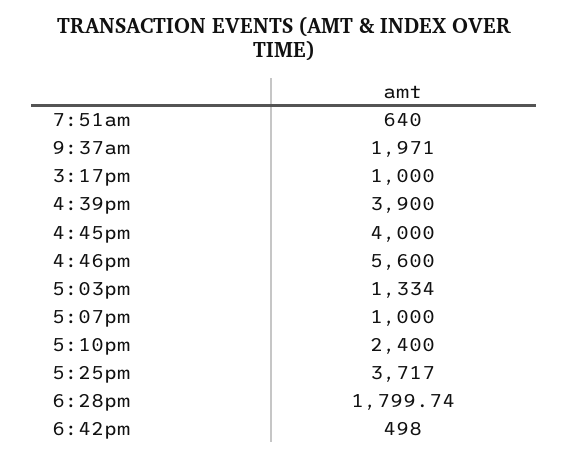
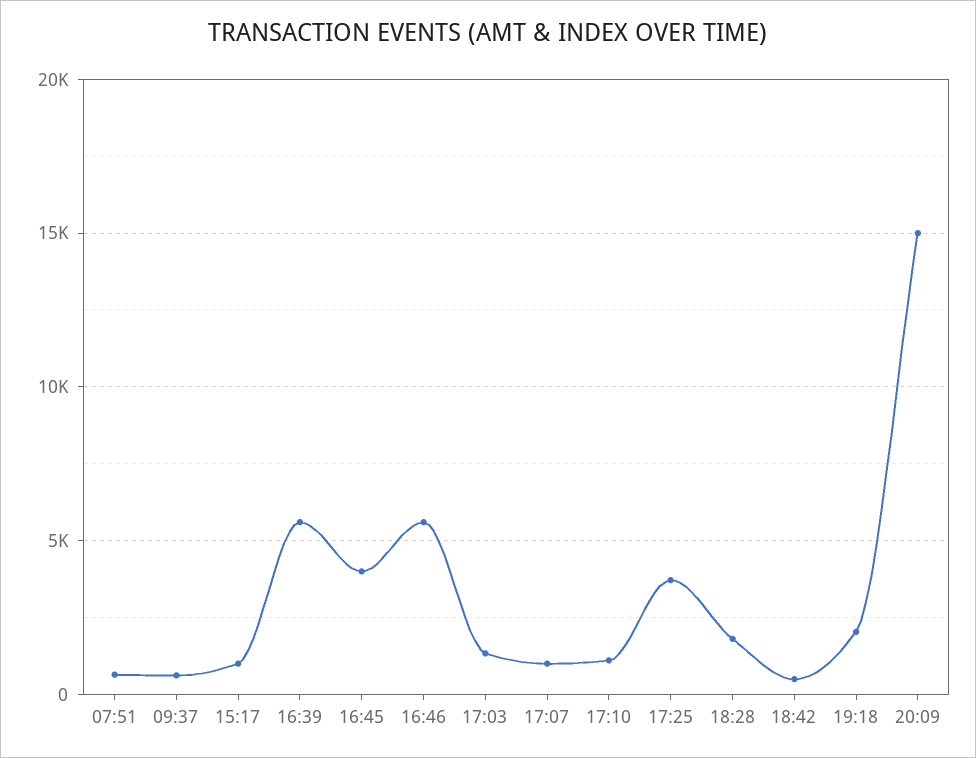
9:37am: 1971 -> 500
4:39pm: 3900 -> 5500
5:10pm: 2400 -> 1000
19:18: none -> 2000
20:09: none -> 15000

